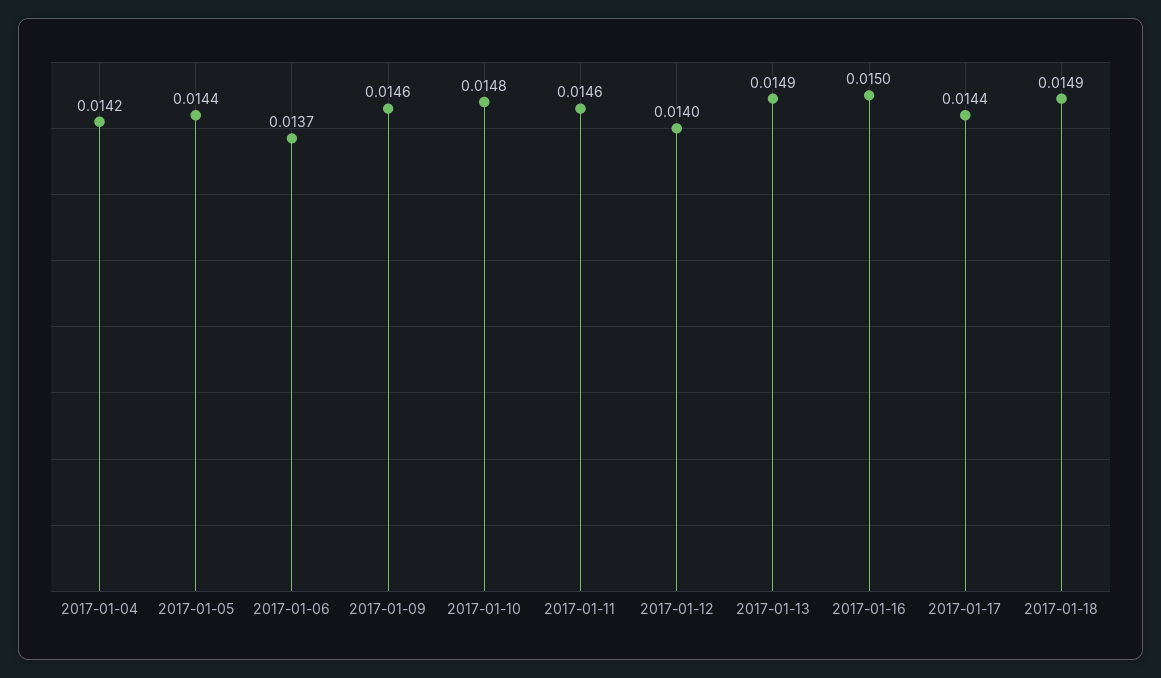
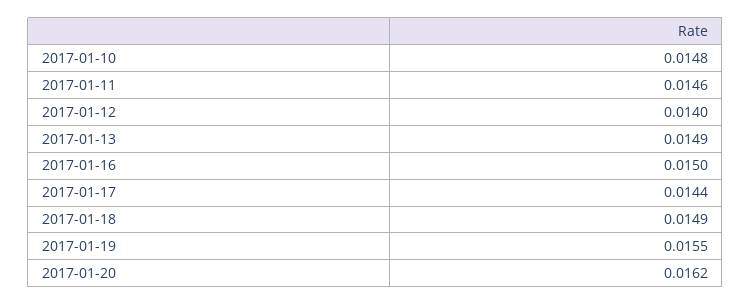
2017-01-04: 0.0142 -> none
2017-01-05: 0.0144 -> none
2017-01-06: 0.0137 -> none
2017-01-09: 0.0146 -> none
2017-01-19: none -> 0.0155
2017-01-20: none -> 0.0162

